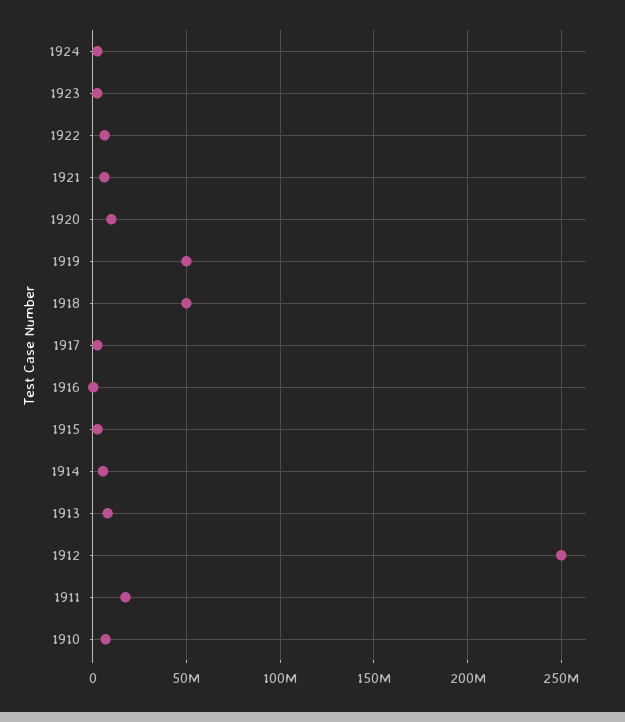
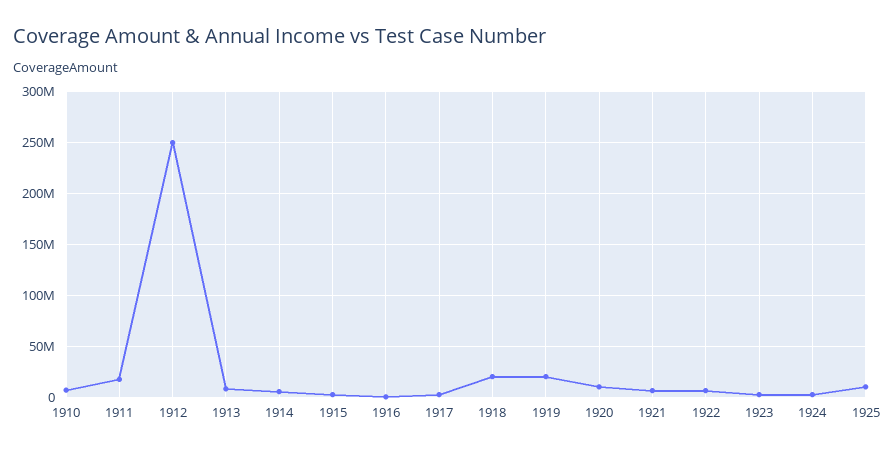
1919: 50000000 -> 20000000
1918: 50000000 -> 20000000
1925: none -> 10000000

